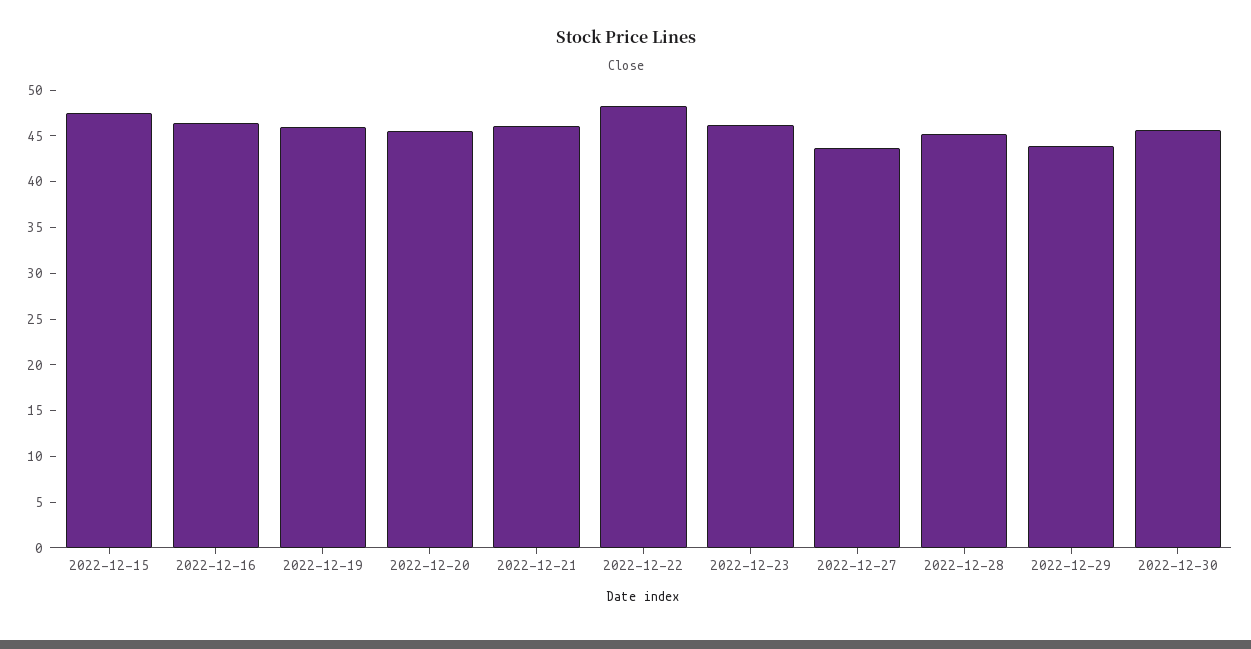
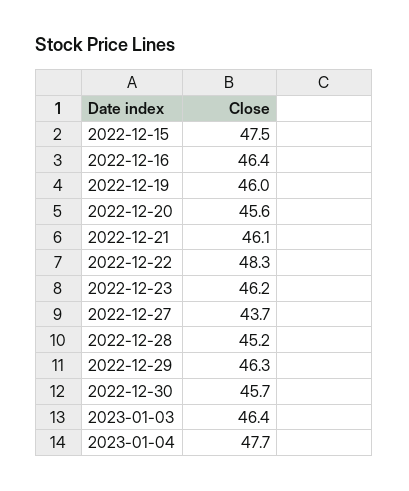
2022-12-29: 44 -> 46.3
2023-01-03: none -> 46.4
2023-01-04: none -> 47.7

